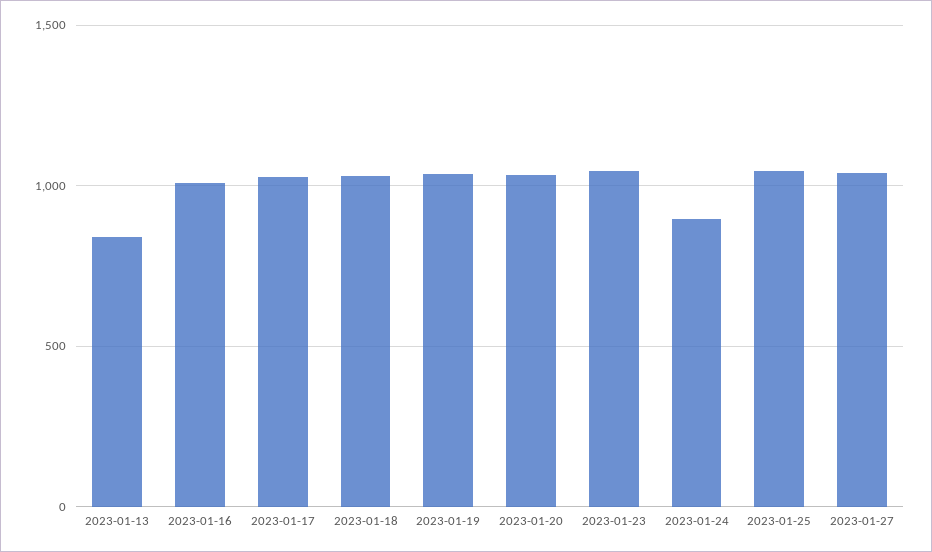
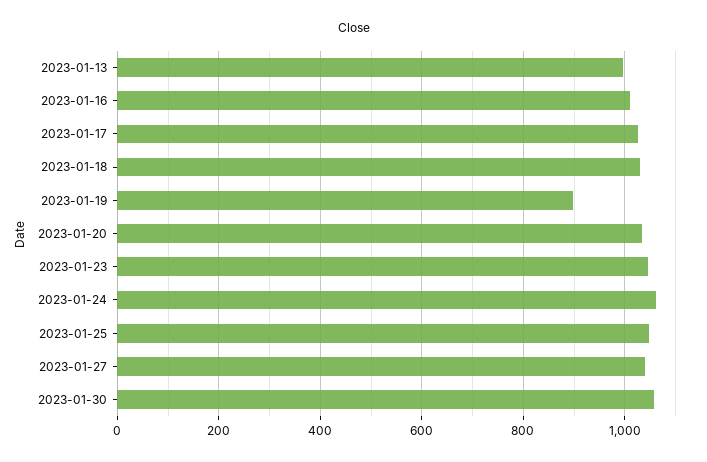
2023-01-13: 850 -> 1000
2023-01-19: 1050 -> 900
2023-01-24: 900 -> 1060
2023-01-30: none -> 1060

